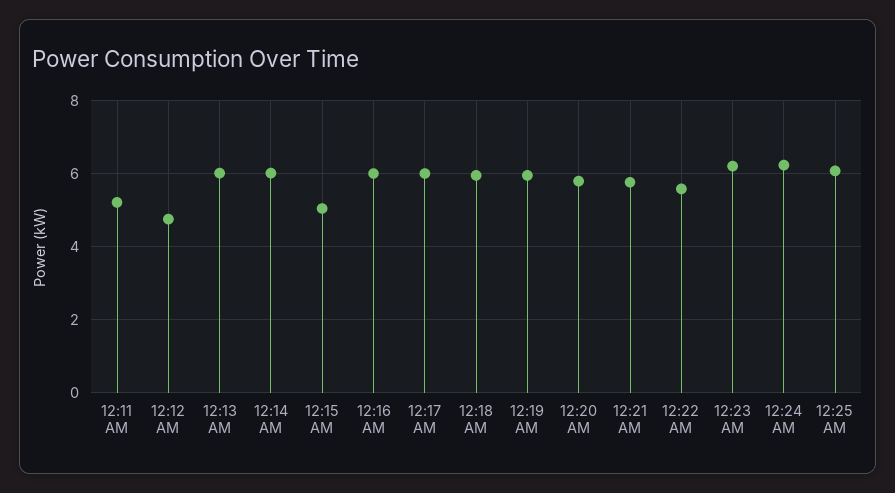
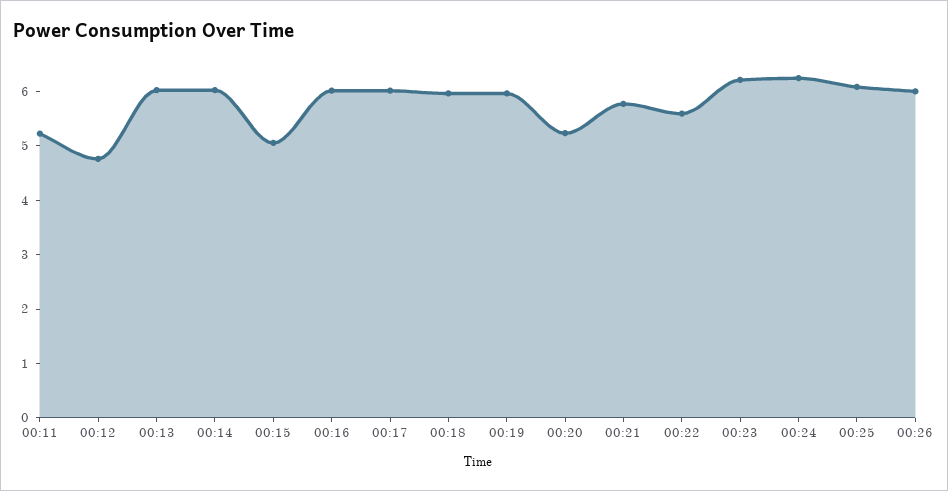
12:20 AM: 5.8 -> 5.2
00:26: none -> 6

